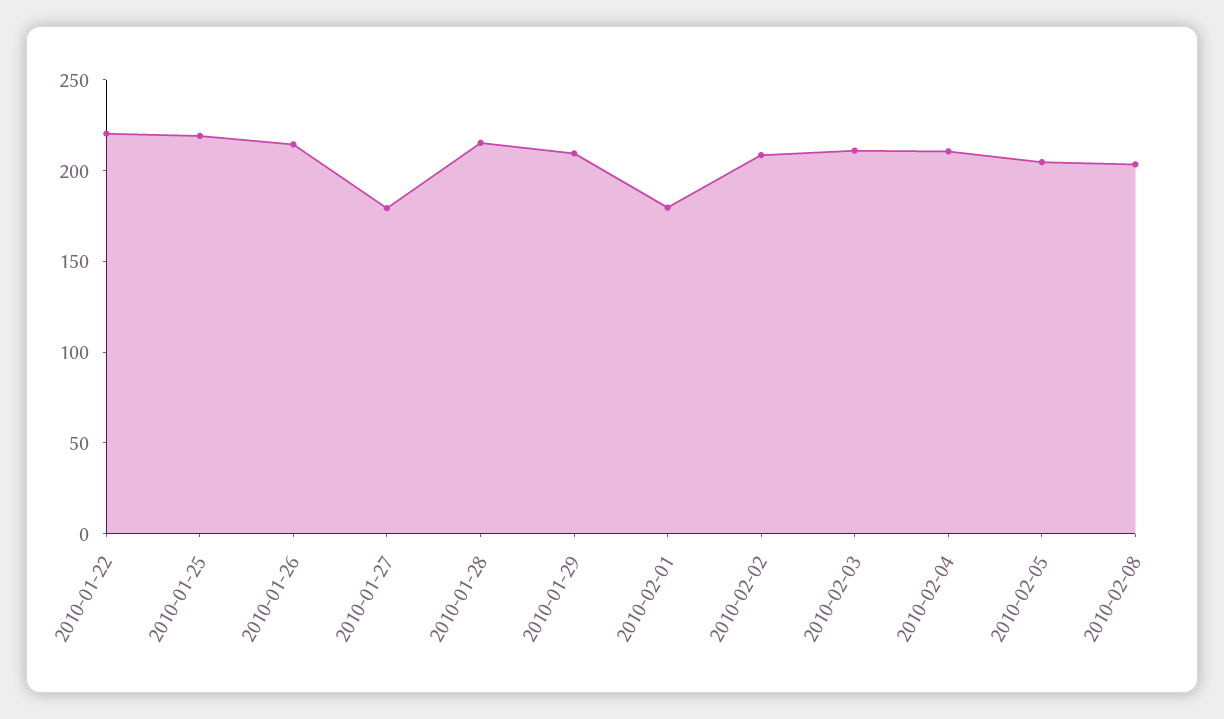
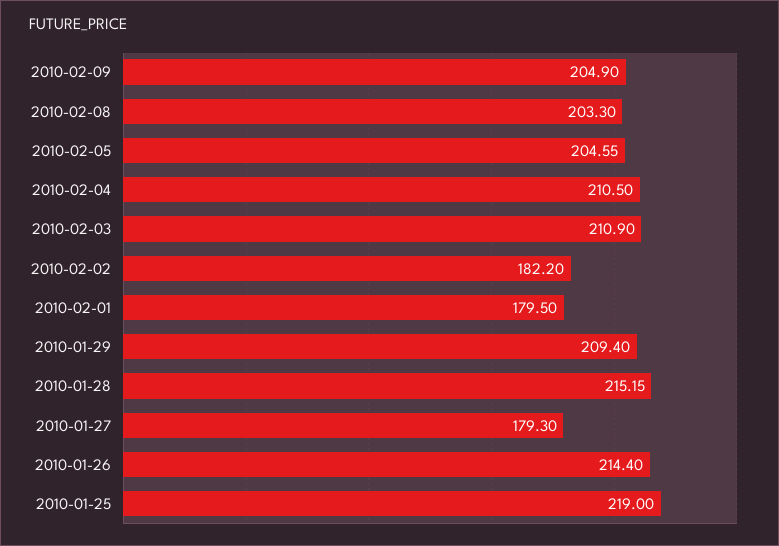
2010-01-22: 220 -> none
2010-02-02: 210 -> 182.2
2010-02-09: none -> 204.9

